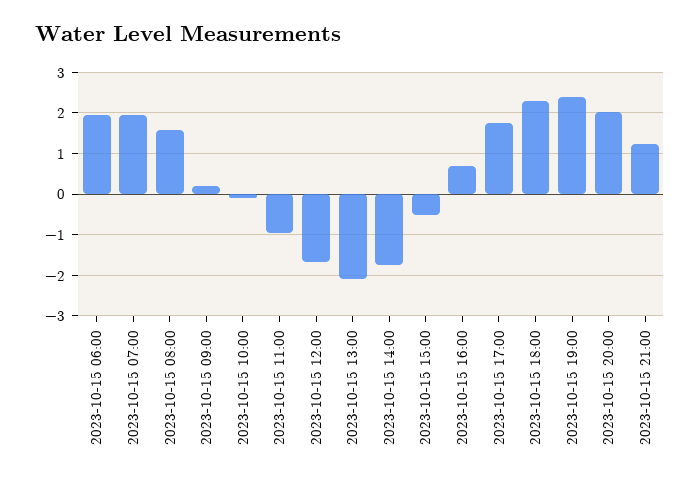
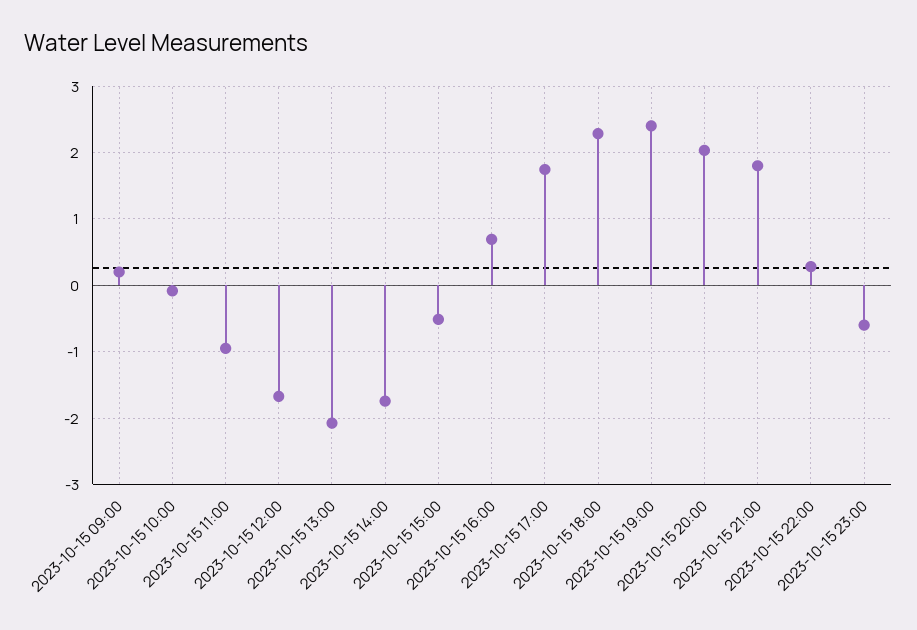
2023-10-15 06:00: 2 -> none
2023-10-15 07:00: 2 -> none
2023-10-15 08:00: 1.6 -> none
2023-10-15 21:00: 1.2 -> 1.8
2023-10-15 22:00: none -> 0.3
2023-10-15 23:00: none -> -0.6

